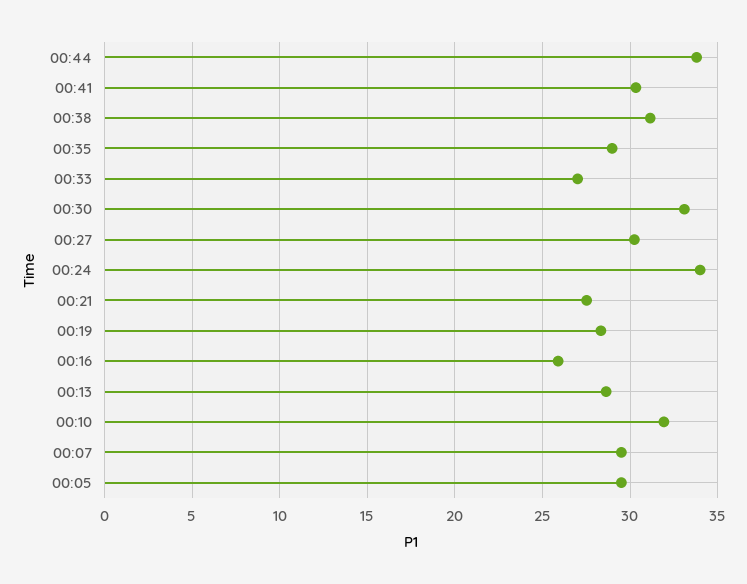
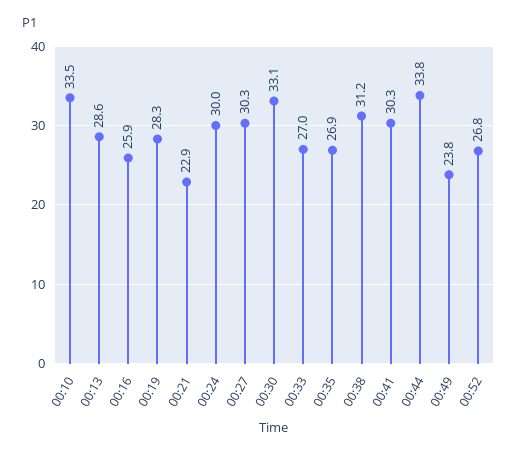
00:35: 29 -> 26.9
00:24: 34 -> 30
00:21: 27.5 -> 22.9
00:10: 32 -> 33.5
00:07: 29.5 -> none
00:05: 29.5 -> none
00:49: none -> 23.8
00:52: none -> 26.8

